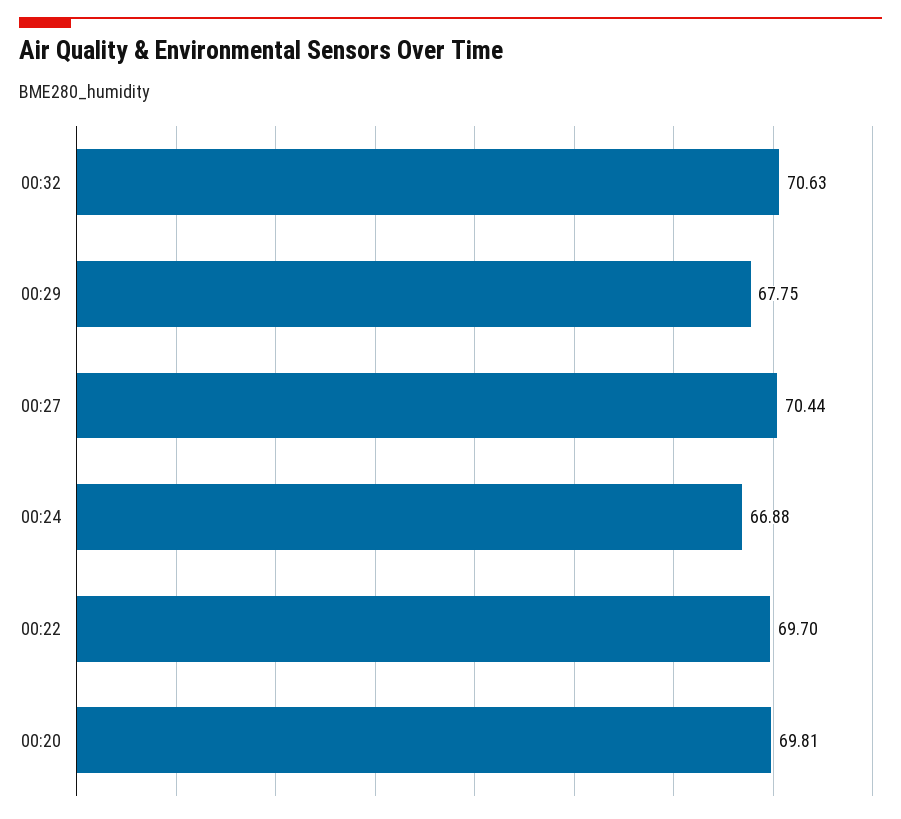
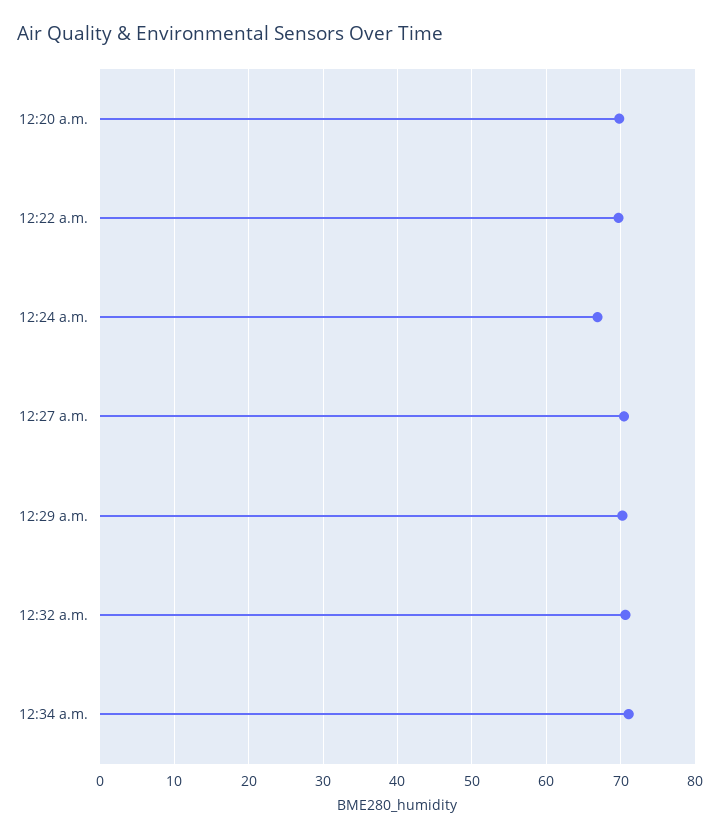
00:29: 67.75 -> 70
12:34 a.m.: none -> 71

